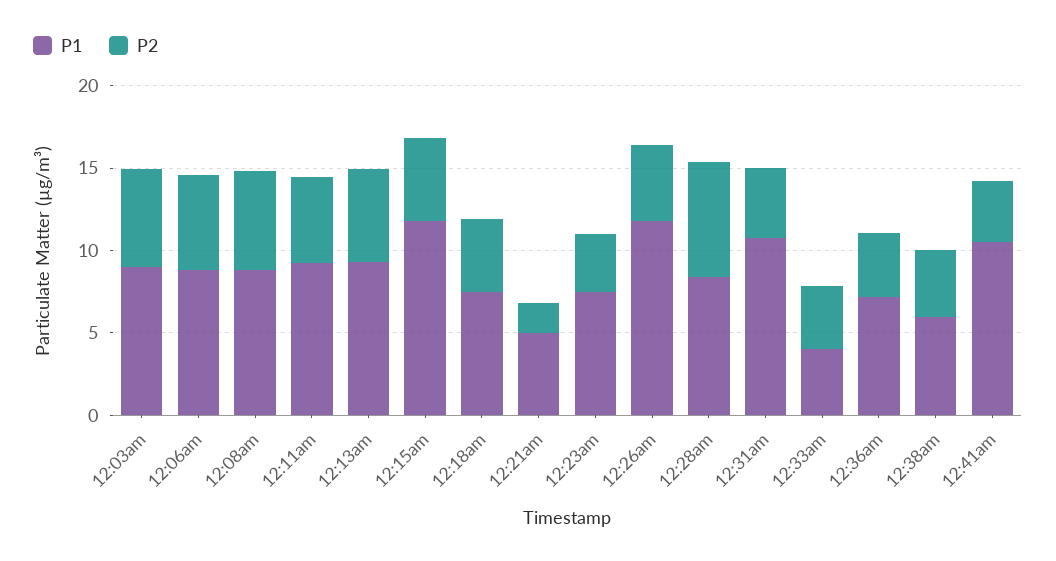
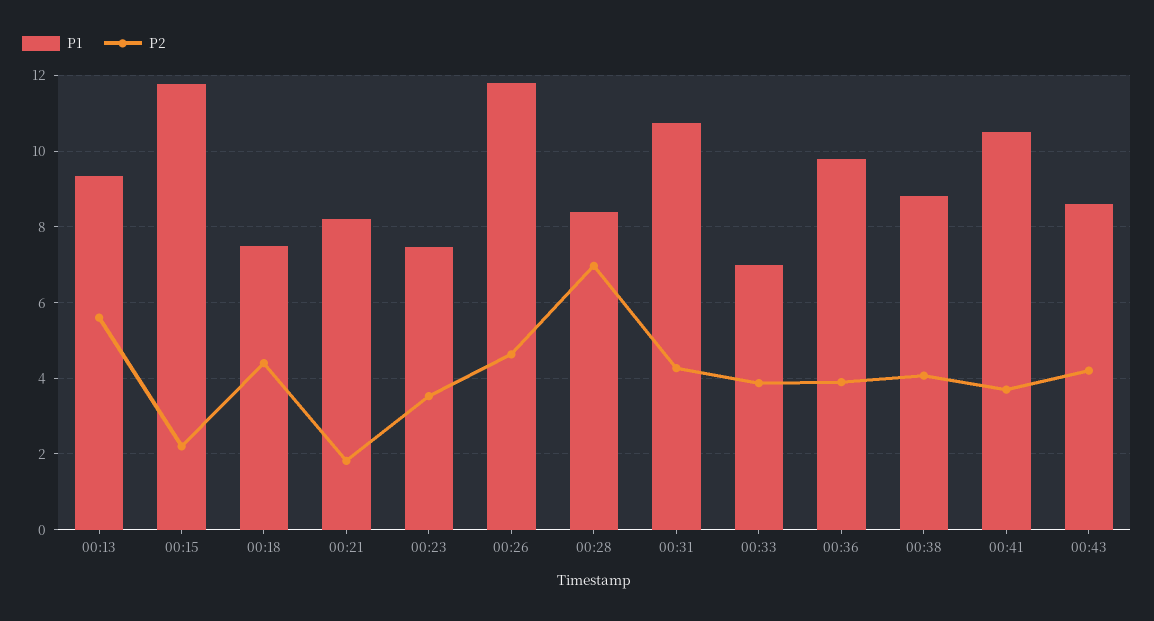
P1, 12:03am: 9 -> none
P2, 12:03am: 6 -> none
P1, 12:06am: 9 -> none
P2, 12:06am: 6 -> none
P1, 12:08am: 9 -> none
P2, 12:08am: 6 -> none
P1, 12:11am: 9 -> none
P2, 12:11am: 5 -> none
P2, 12:15am: 5 -> 2.2
P1, 12:21am: 5 -> 8.2
P1, 12:33am: 4 -> 7
P1, 12:36am: 7 -> 9.8
P1, 12:38am: 6 -> 8.8
P1, 00:43: none -> 8.6
P2, 00:43: none -> 4.2

